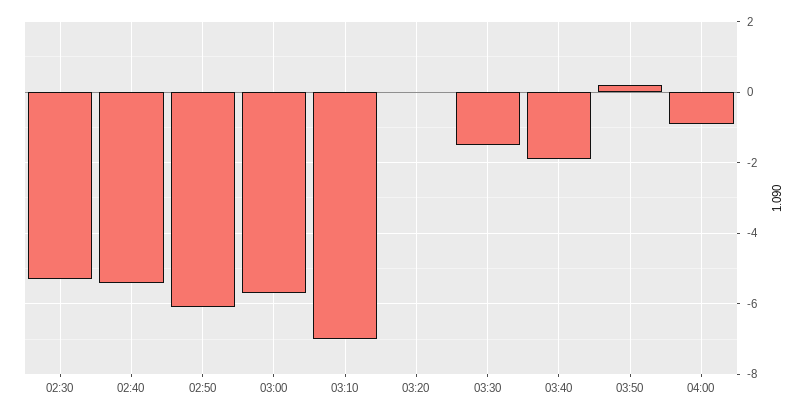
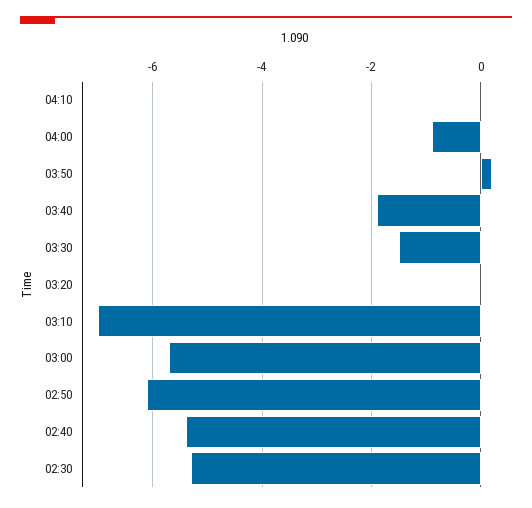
04:10: none -> 0

